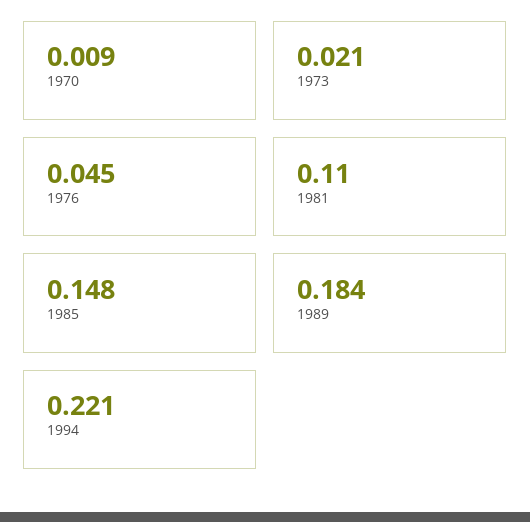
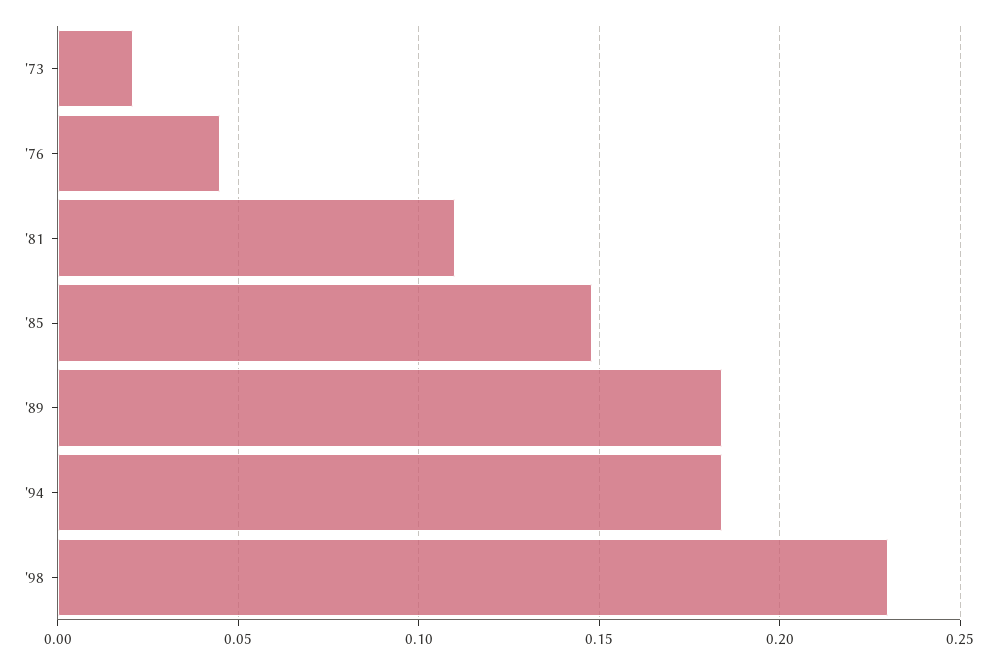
1970: 0.009 -> none
1994: 0.221 -> 0.185
'98: none -> 0.23

